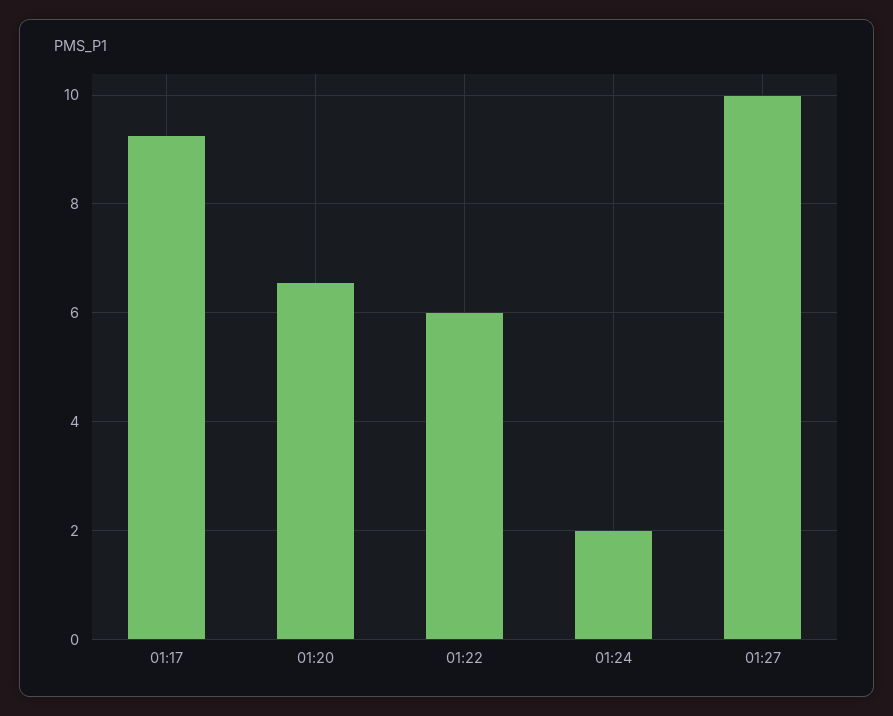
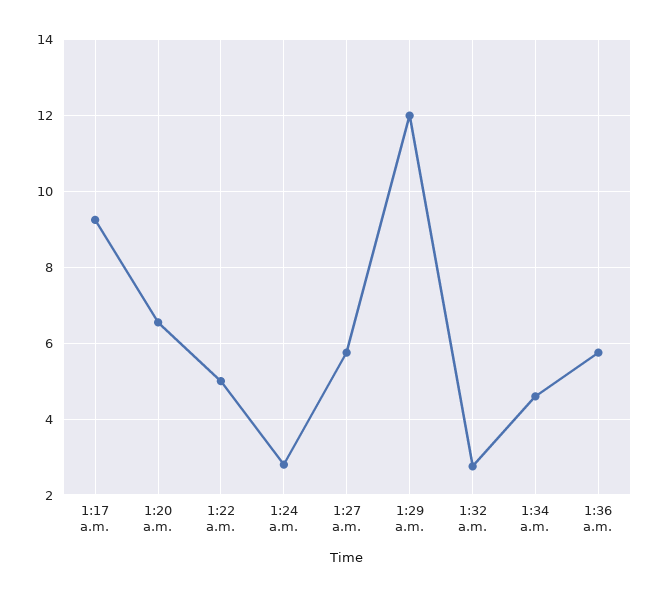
01:22: 6 -> 5
01:24: 2 -> 2.8
01:27: 10 -> 5.8
1:29 a.m.: none -> 12
1:32 a.m.: none -> 2.8
1:34 a.m.: none -> 4.6
1:36 a.m.: none -> 5.8

